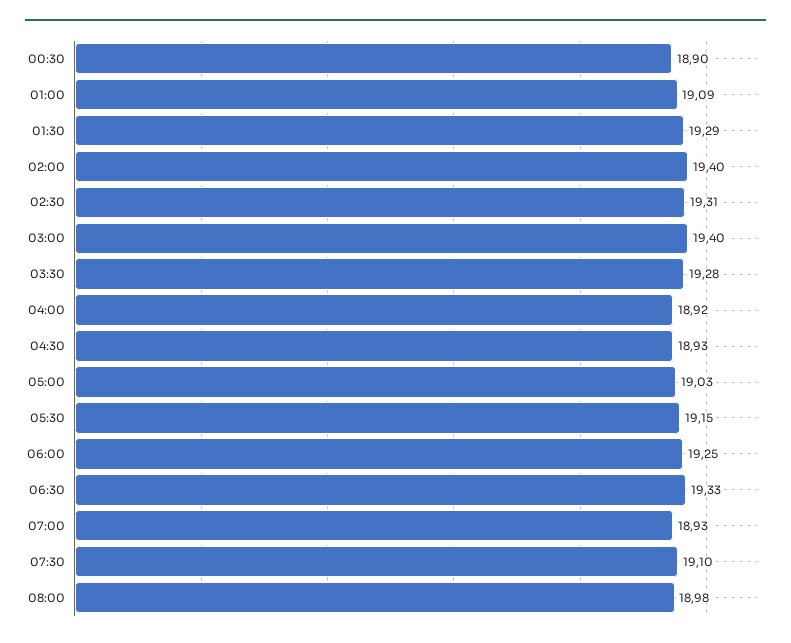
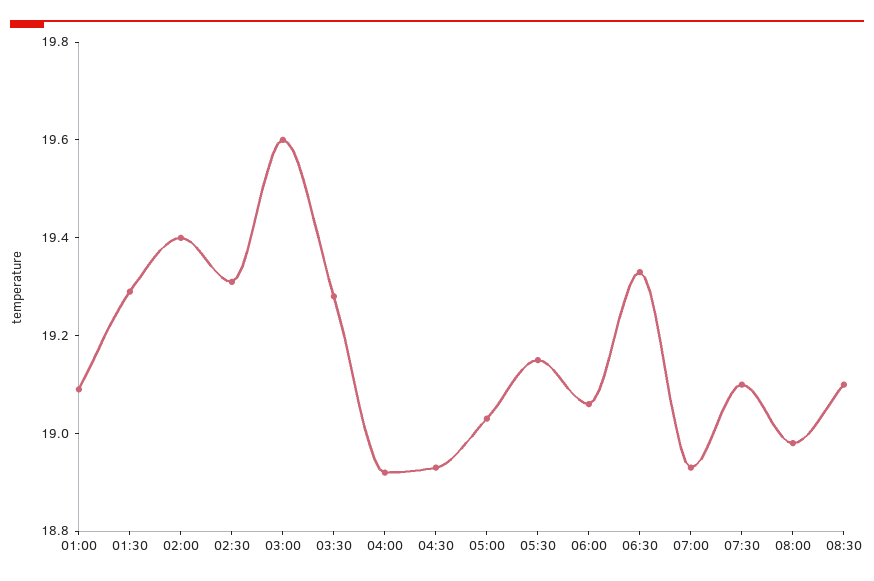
00:30: 18.9 -> none
03:00: 19.4 -> 19.6
06:00: 19.25 -> 19.05
08:30: none -> 19.1

